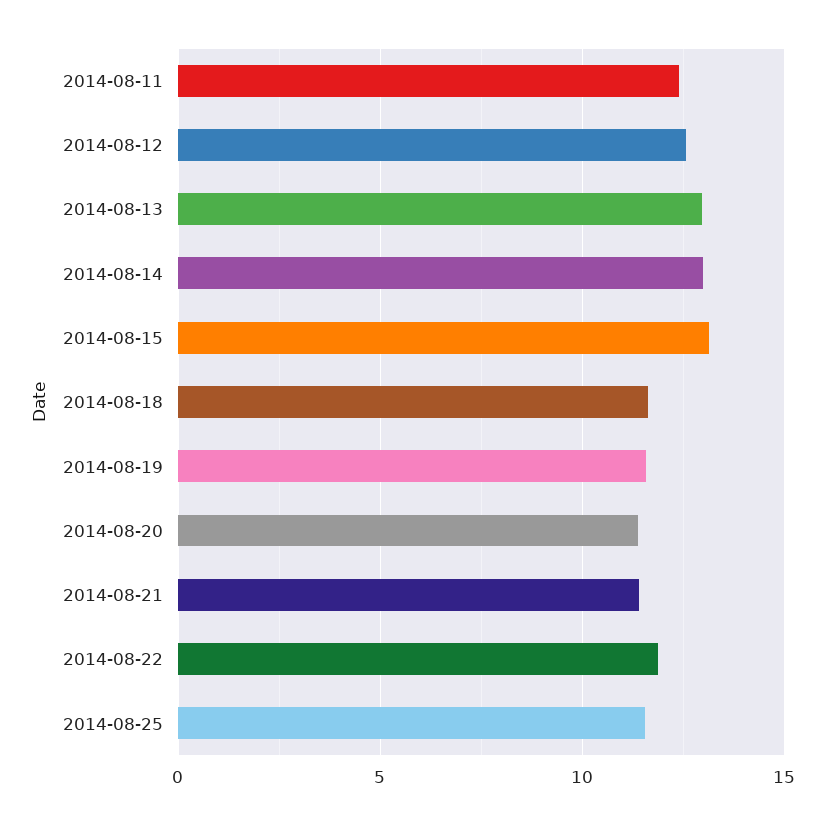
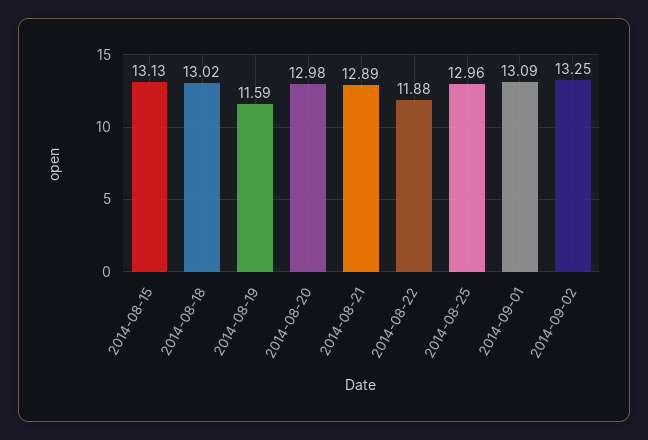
2014-08-11: 12.5 -> none
2014-08-12: 12.5 -> none
2014-08-13: 13 -> none
2014-08-14: 13 -> none
2014-08-18: 11.5 -> 13.02
2014-08-20: 11.5 -> 12.98
2014-08-21: 11.5 -> 12.89
2014-08-25: 11.5 -> 12.96
2014-09-01: none -> 13.09
2014-09-02: none -> 13.25

